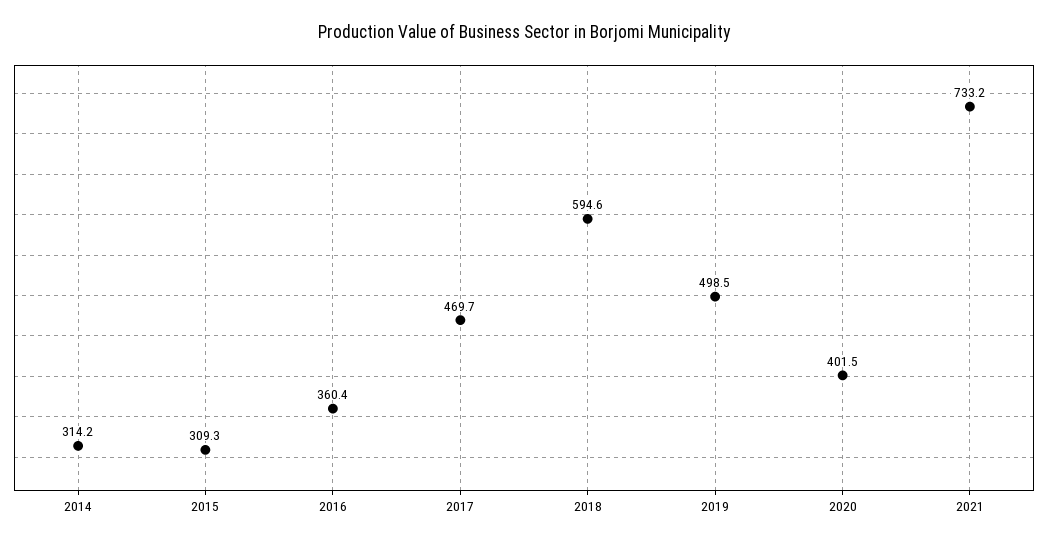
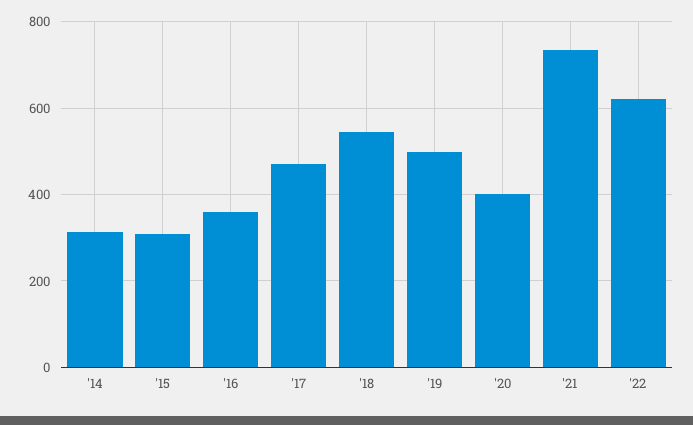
2018: 594.6 -> 540
'22: none -> 620

